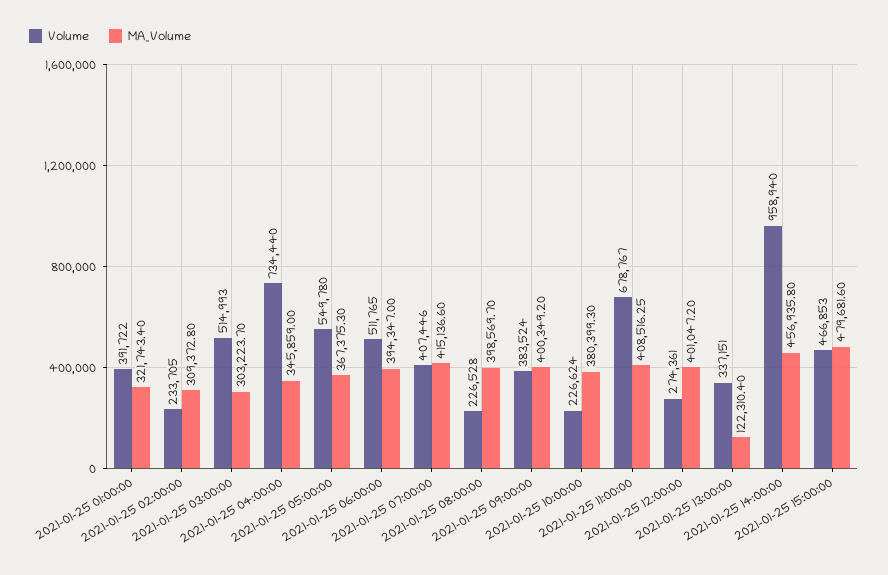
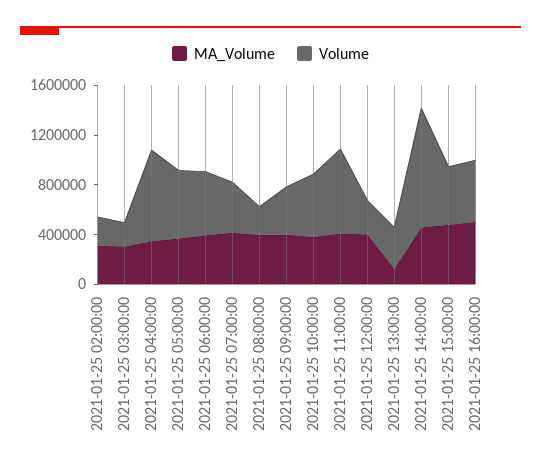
Volume, 2021-01-25 01:00:00: 391722 -> none
MA_Volume, 2021-01-25 01:00:00: 321743.4 -> none
Volume, 2021-01-25 03:00:00: 514993 -> 200000
Volume, 2021-01-25 10:00:00: 226624 -> 500000
MA_Volume, 2021-01-25 16:00:00: none -> 500000
Volume, 2021-01-25 16:00:00: none -> 500000

